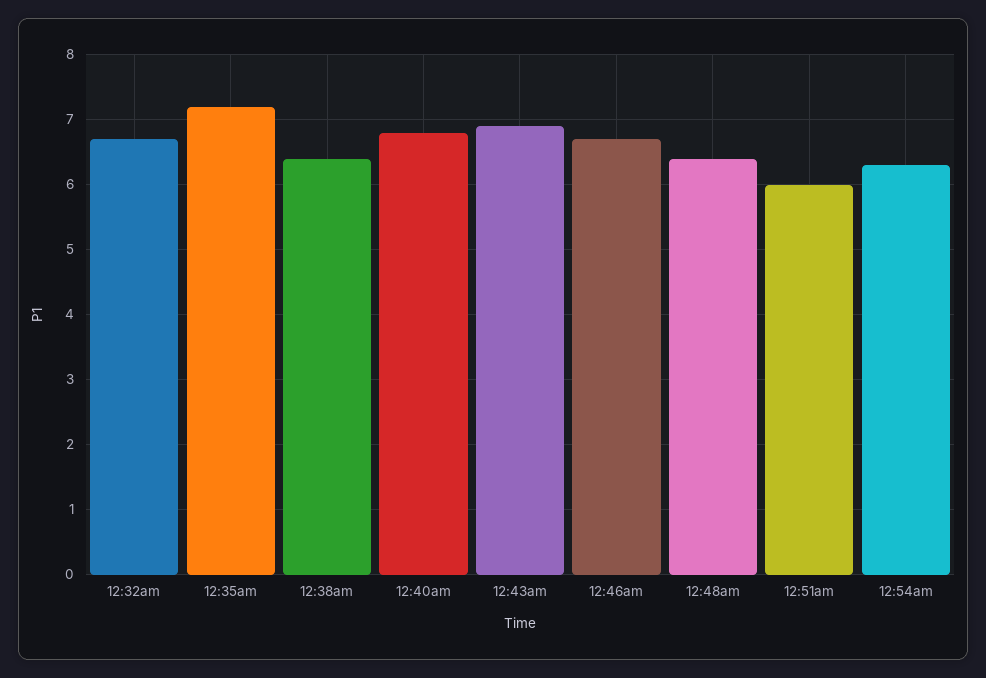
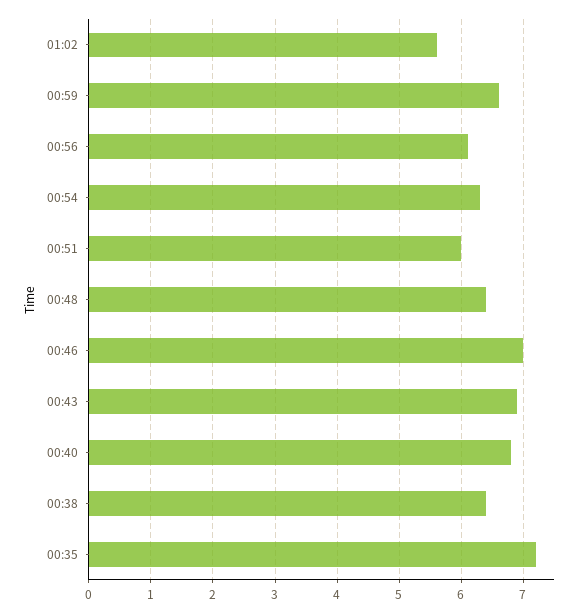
12:32am: 6.7 -> none
12:46am: 6.7 -> 7
01:02: none -> 5.6
00:59: none -> 6.6
00:56: none -> 6.1

